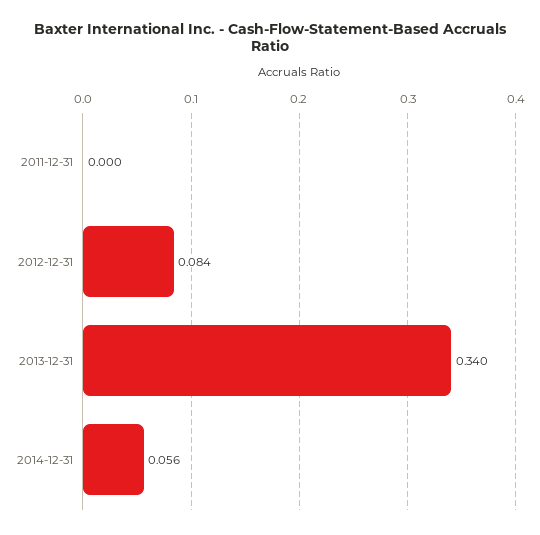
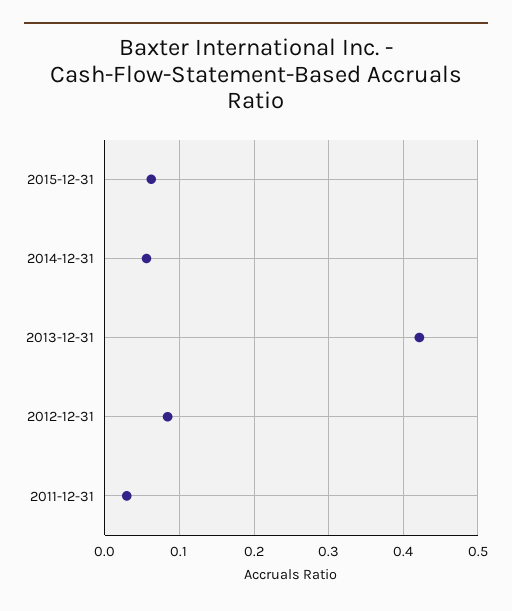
2011-12-31: 0 -> 0.03
2013-12-31: 0.34 -> 0.42
2015-12-31: none -> 0.06

